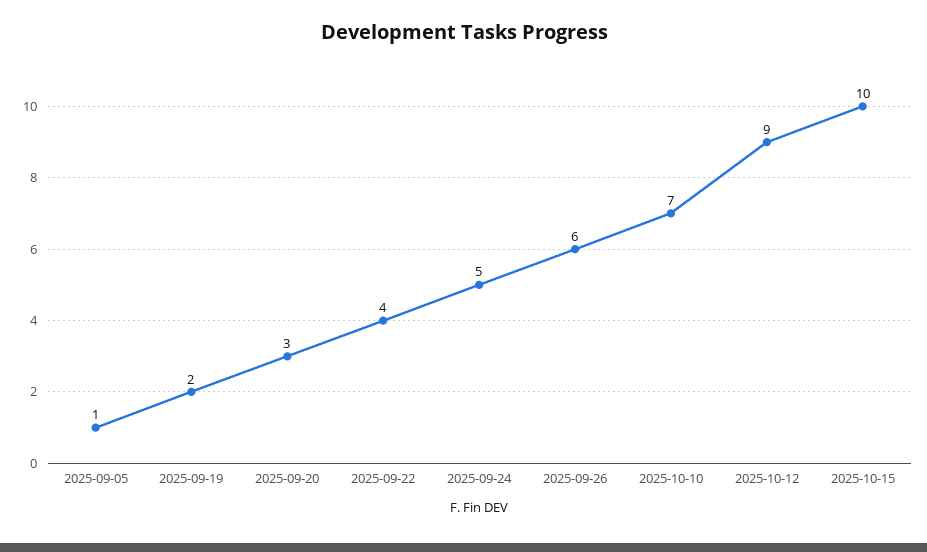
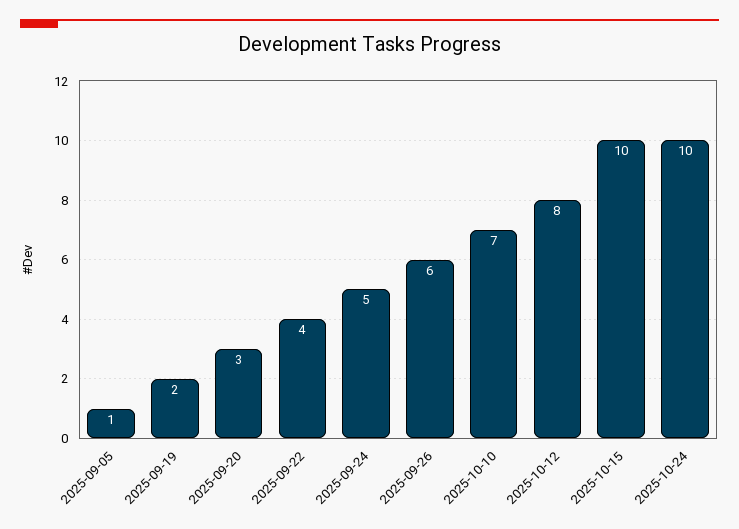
2025-10-12: 9 -> 8
2025-10-24: none -> 10

